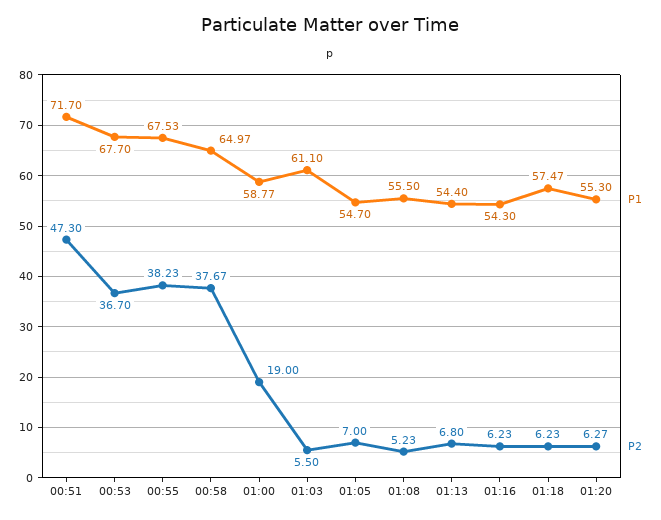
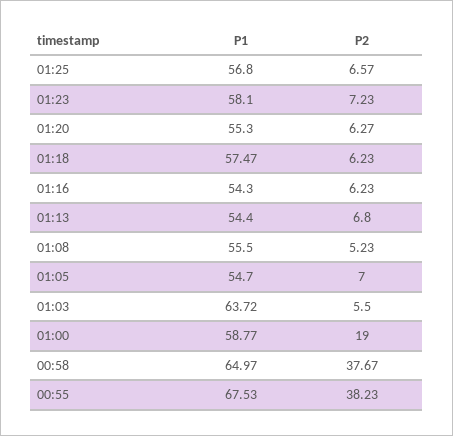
P1, 00:51: 71.7 -> none
P2, 00:51: 47.3 -> none
P1, 00:53: 67.7 -> none
P2, 00:53: 36.7 -> none
P1, 01:03: 61.1 -> 63.72
P1, 01:25: none -> 56.8
P2, 01:25: none -> 6.57
P1, 01:23: none -> 58.1
P2, 01:23: none -> 7.23

